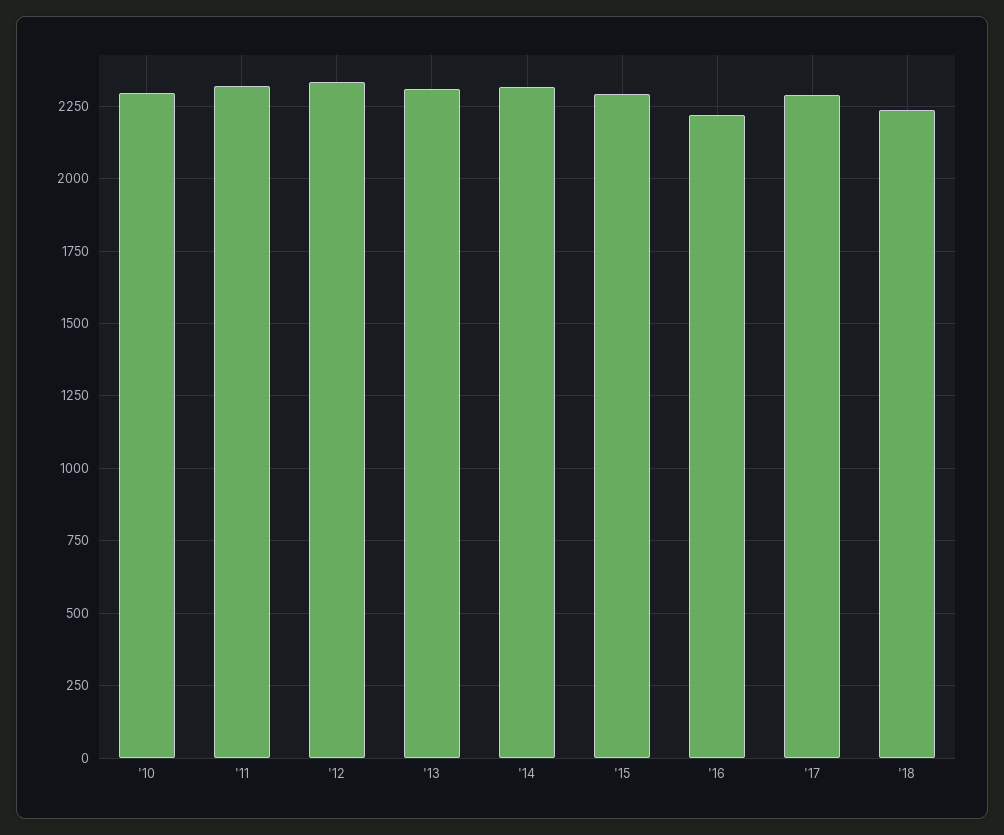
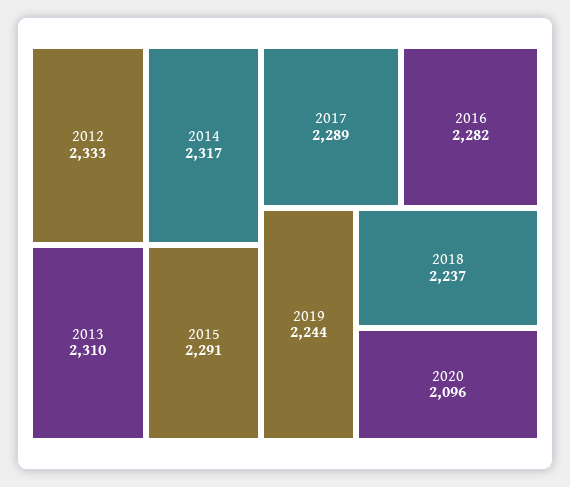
'10: 2300 -> none
'11: 2325 -> none
'16: 2225 -> 2282
2019: none -> 2244
2020: none -> 2096

